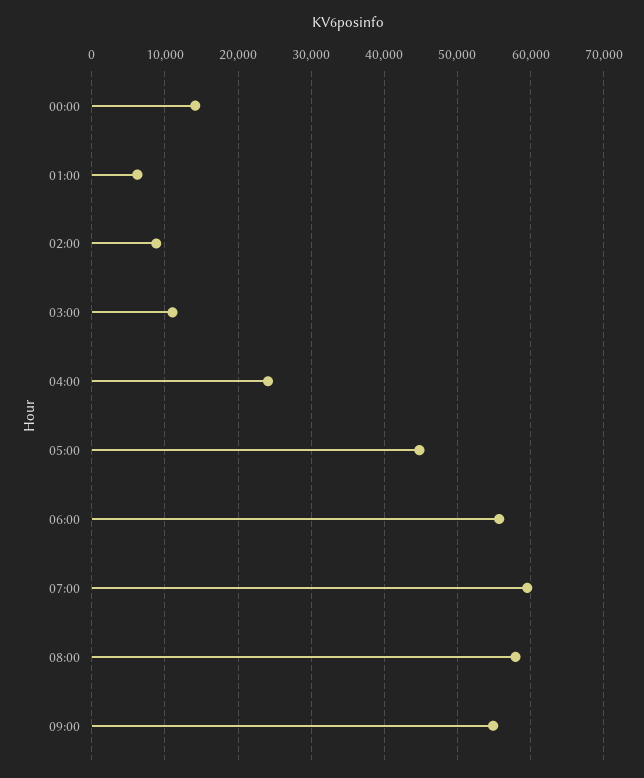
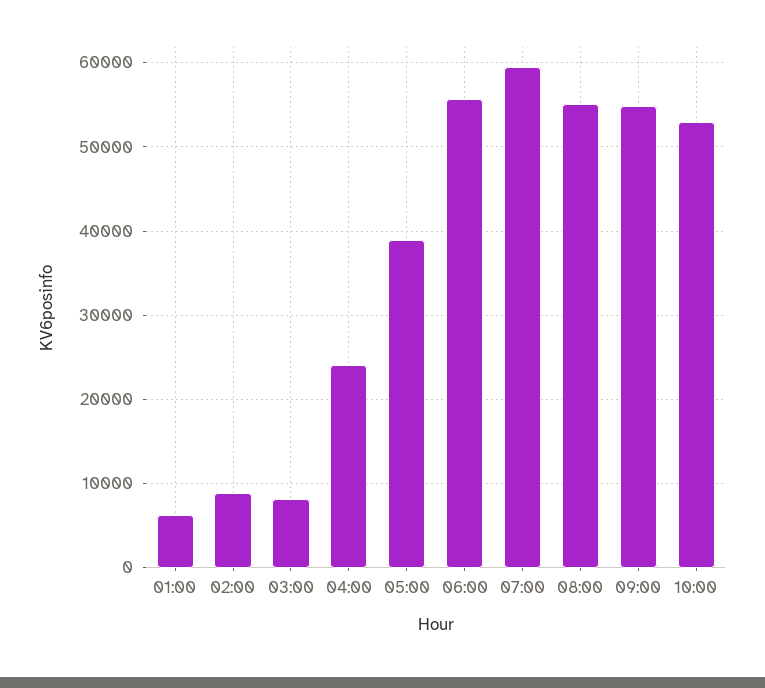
00:00: 14000 -> none
03:00: 11000 -> 8000
05:00: 45000 -> 39000
08:00: 58000 -> 55000
10:00: none -> 53000

